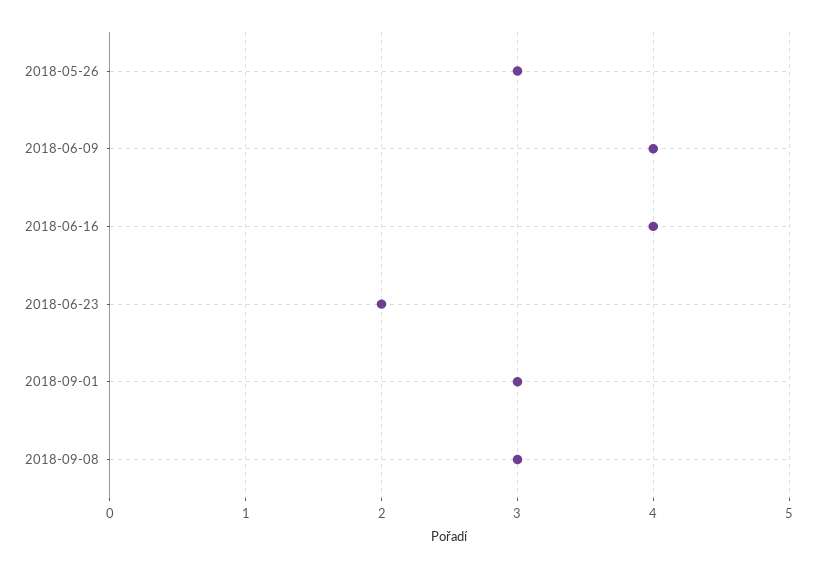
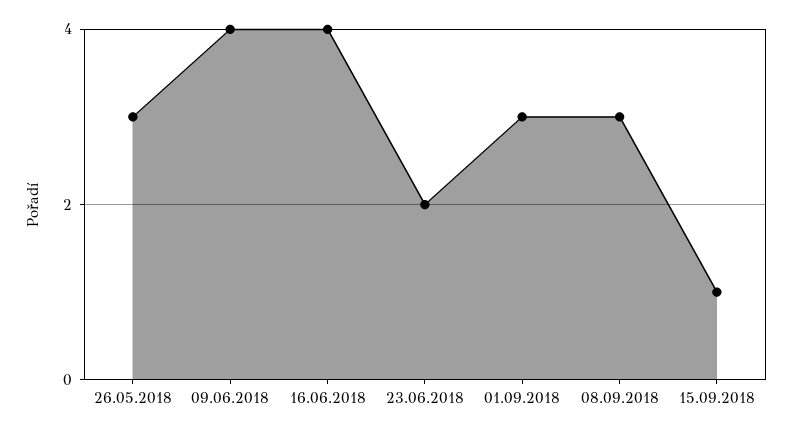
15.09.2018: none -> 1

